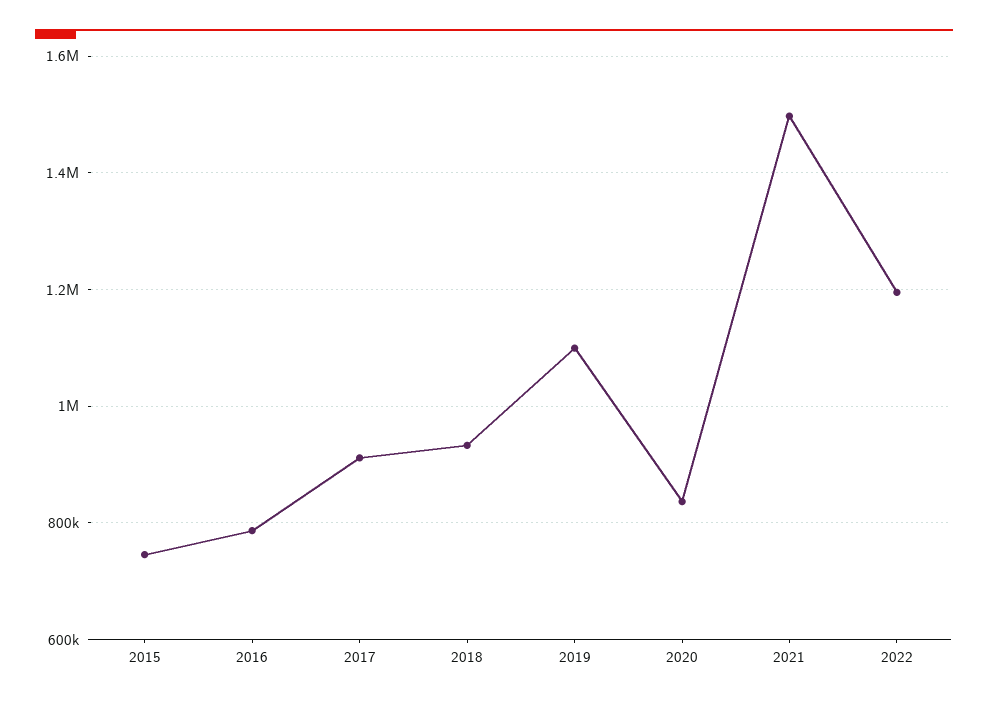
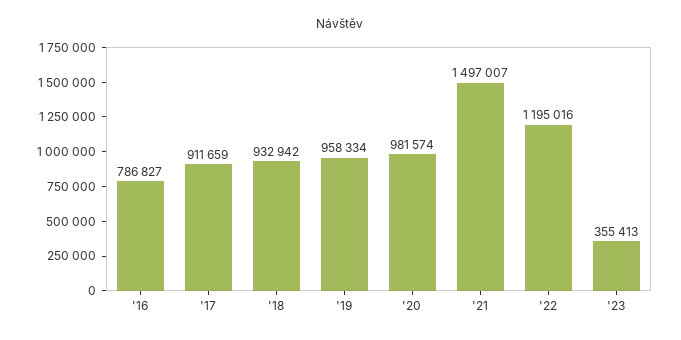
2015: 740000 -> none
2019: 1100000 -> 958334
2020: 840000 -> 981574
'23: none -> 355413

